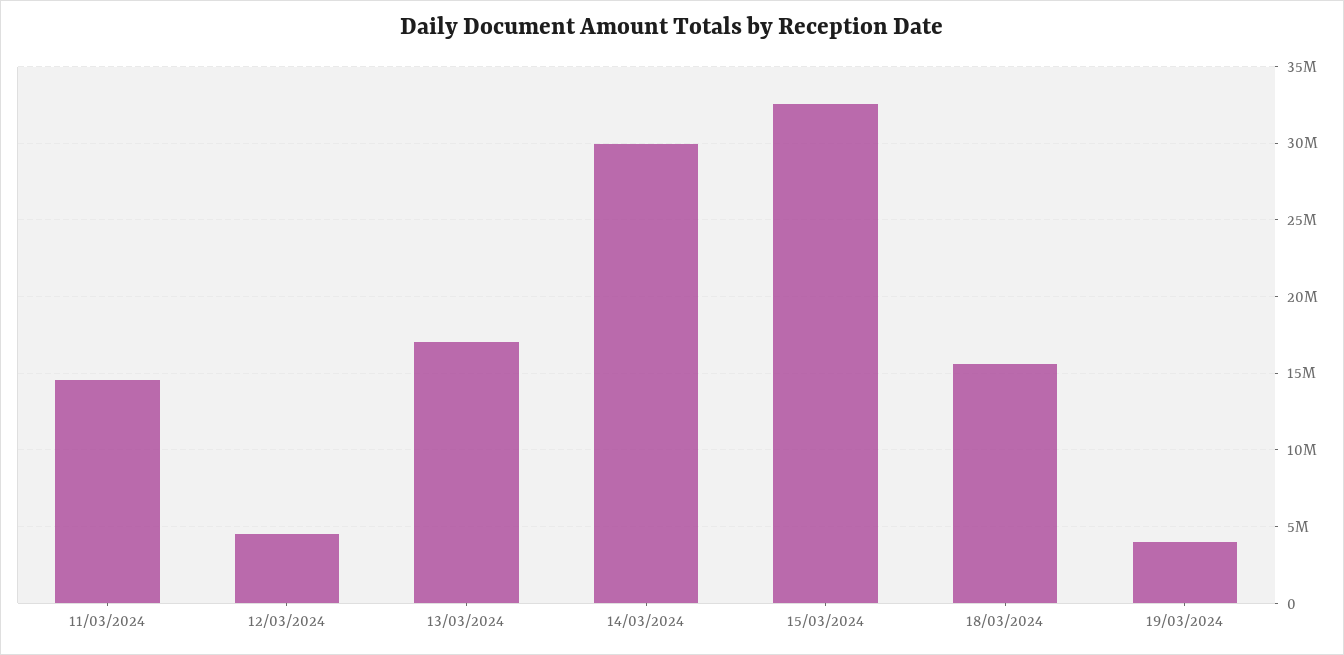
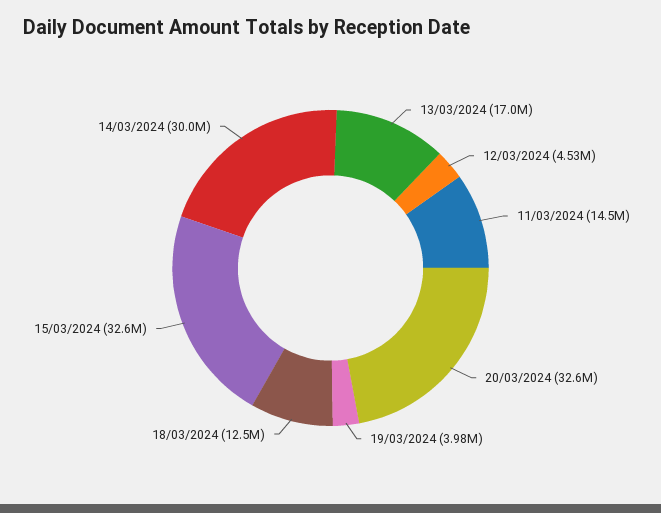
18/03/2024: 15500000 -> 12500000
20/03/2024: none -> 32600000

